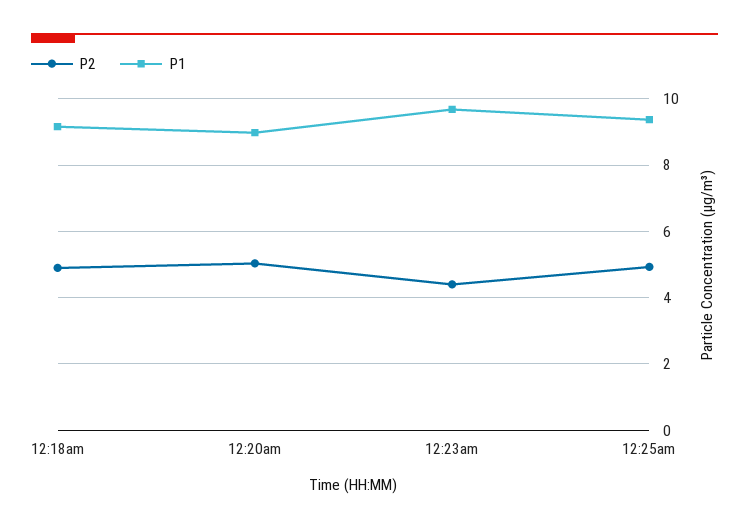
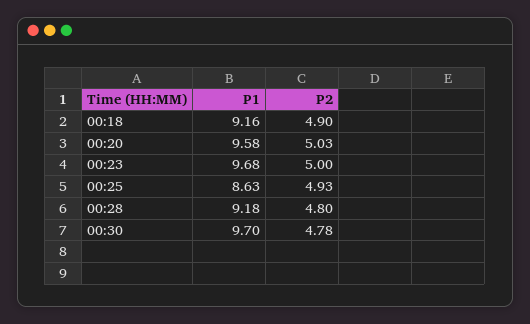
P1, 12:20am: 9 -> 9.58
P2, 12:23am: 4.4 -> 5
P1, 12:25am: 9.4 -> 8.63
P1, 00:28: none -> 9.18
P2, 00:28: none -> 4.8
P1, 00:30: none -> 9.7
P2, 00:30: none -> 4.78

